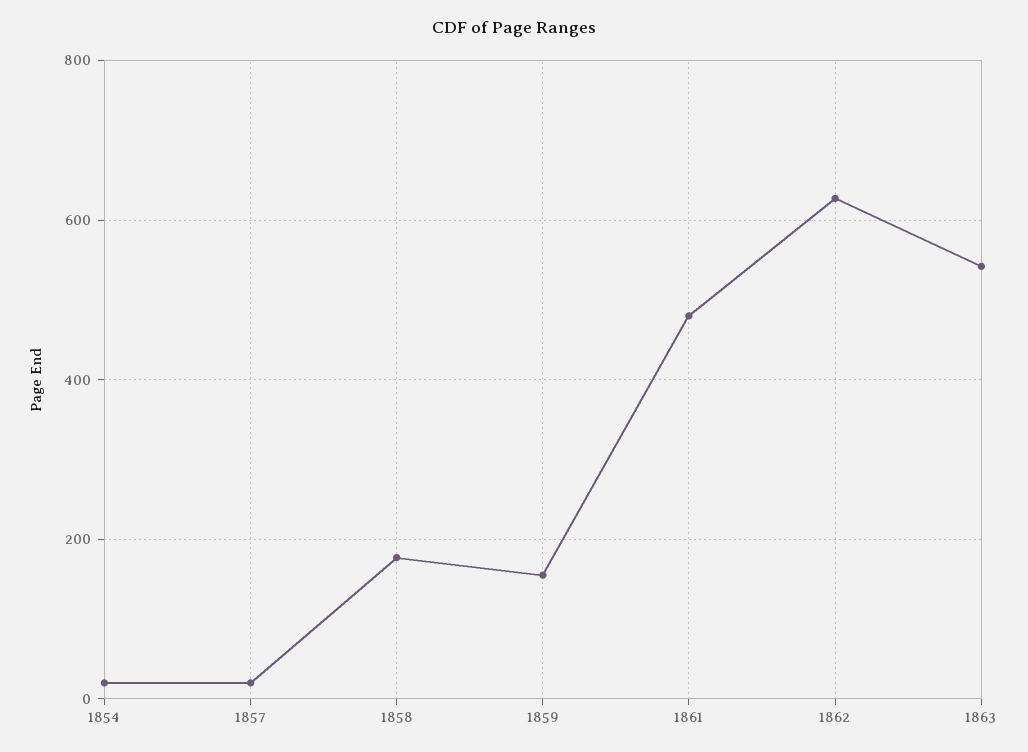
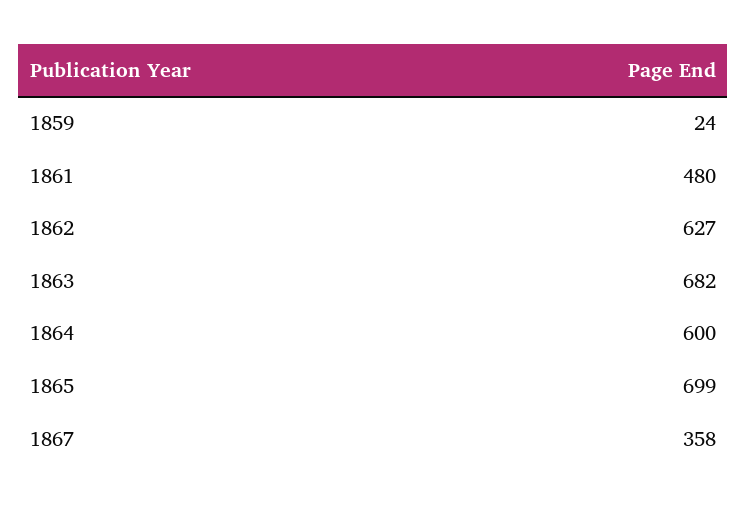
1854: 20 -> none
1857: 20 -> none
1858: 180 -> none
1859: 160 -> 24
1863: 540 -> 682
1864: none -> 600
1865: none -> 699
1867: none -> 358

